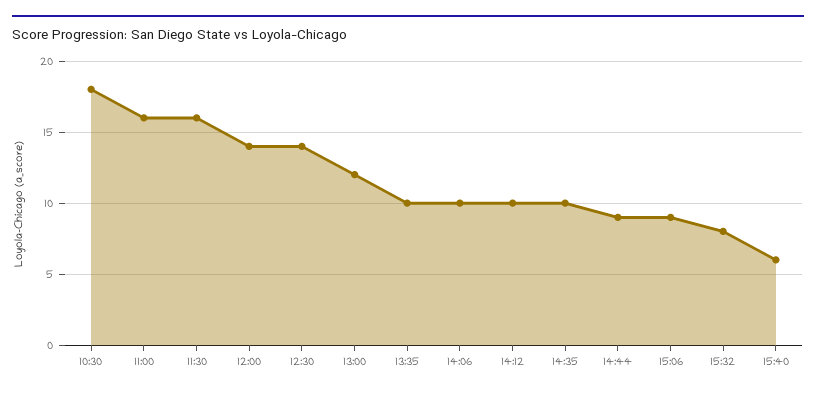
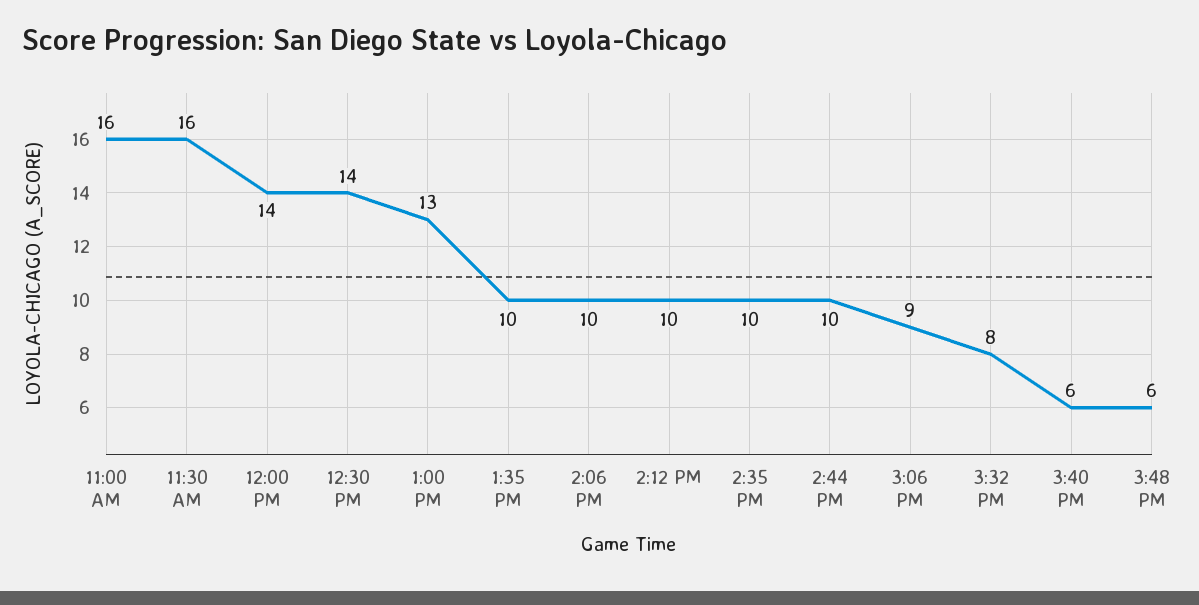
10:30: 18 -> none
13:00: 12 -> 13
14:44: 9 -> 10
3:48 PM: none -> 6

